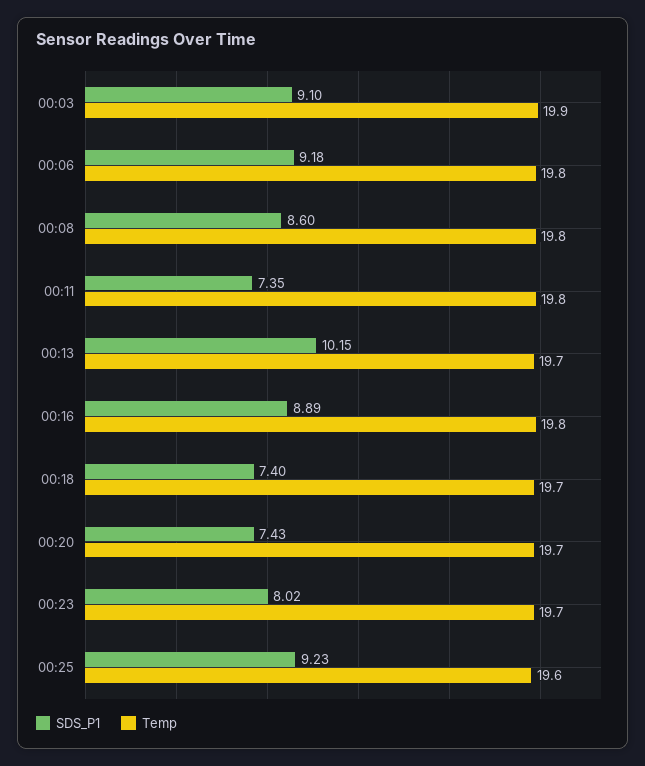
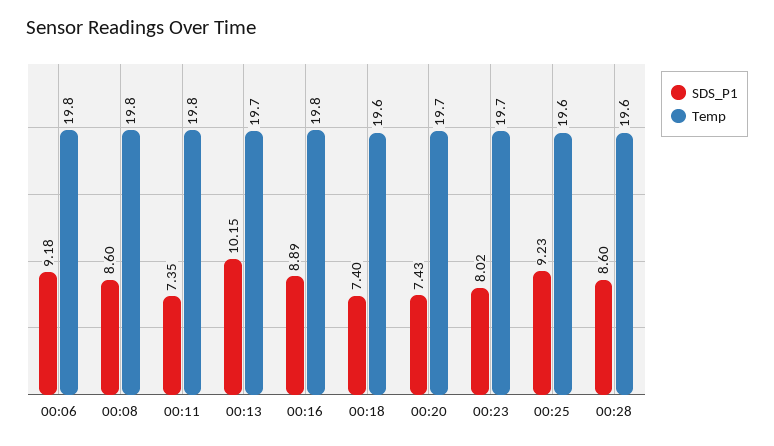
SDS_P1, 00:03: 9.1 -> none
Temp, 00:03: 19.9 -> none
Temp, 00:18: 19.7 -> 19.6
SDS_P1, 00:28: none -> 8.6
Temp, 00:28: none -> 19.6

